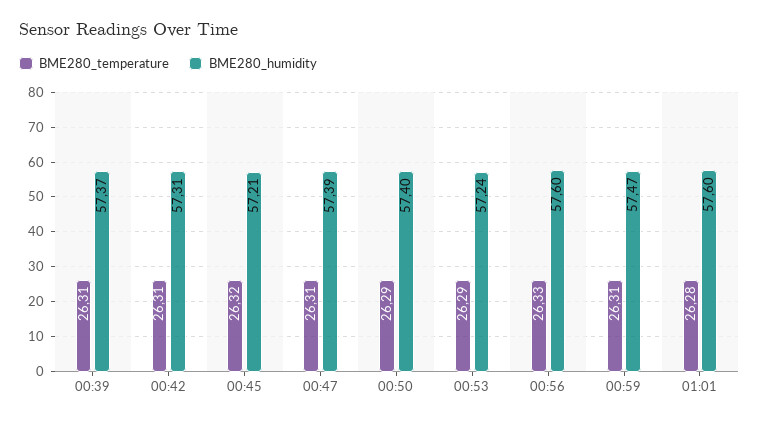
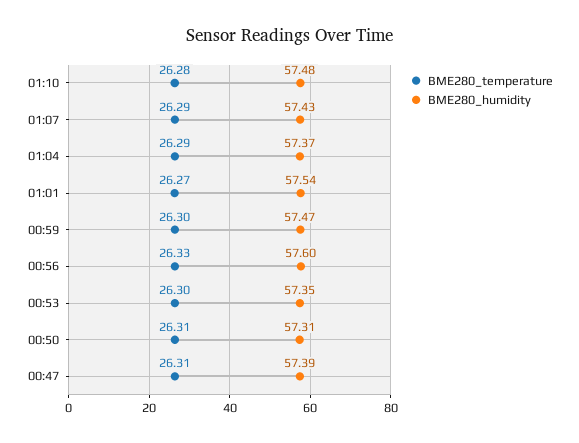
BME280_temperature, 00:39: 26.31 -> none
BME280_humidity, 00:39: 57.37 -> none
BME280_temperature, 00:42: 26.31 -> none
BME280_humidity, 00:42: 57.31 -> none
BME280_temperature, 00:45: 26.32 -> none
BME280_humidity, 00:45: 57.21 -> none
BME280_temperature, 00:50: 26.29 -> 26.31
BME280_humidity, 00:50: 57.4 -> 57.31
BME280_temperature, 00:53: 26.29 -> 26.3
BME280_humidity, 00:53: 57.24 -> 57.35
BME280_temperature, 00:59: 26.31 -> 26.3
BME280_temperature, 01:01: 26.28 -> 26.27
BME280_humidity, 01:01: 57.6 -> 57.54
BME280_temperature, 01:10: none -> 26.28
BME280_humidity, 01:10: none -> 57.48
BME280_temperature, 01:07: none -> 26.29
BME280_humidity, 01:07: none -> 57.43
BME280_temperature, 01:04: none -> 26.29
BME280_humidity, 01:04: none -> 57.37

